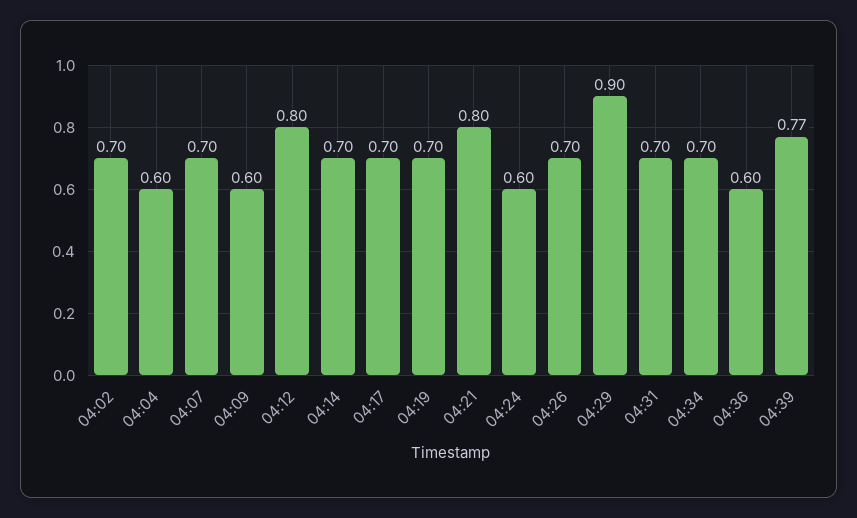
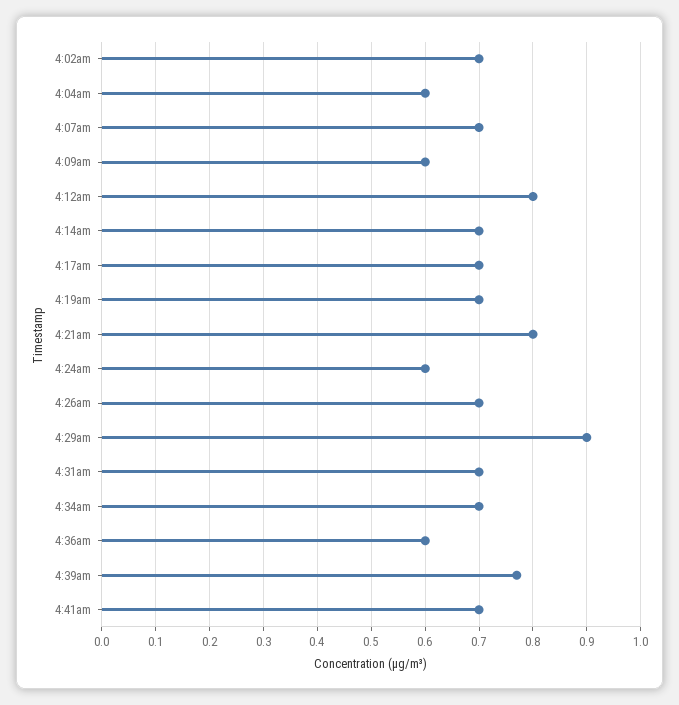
4:41am: none -> 0.7

